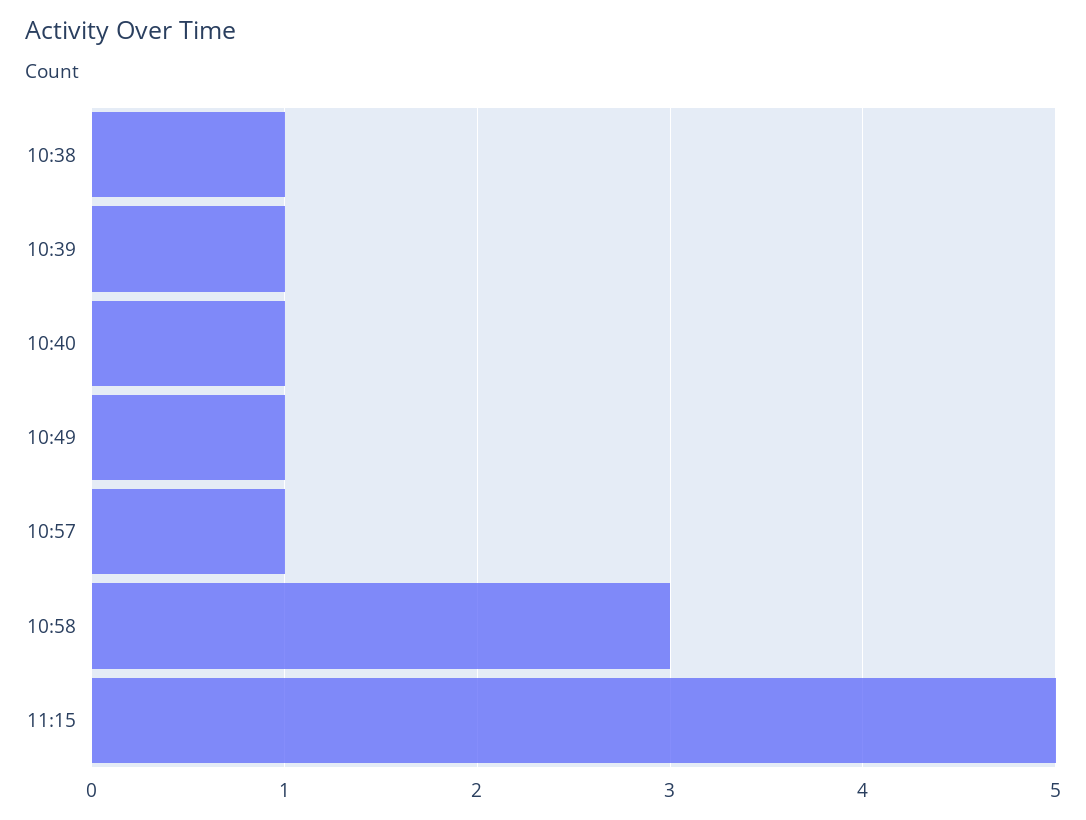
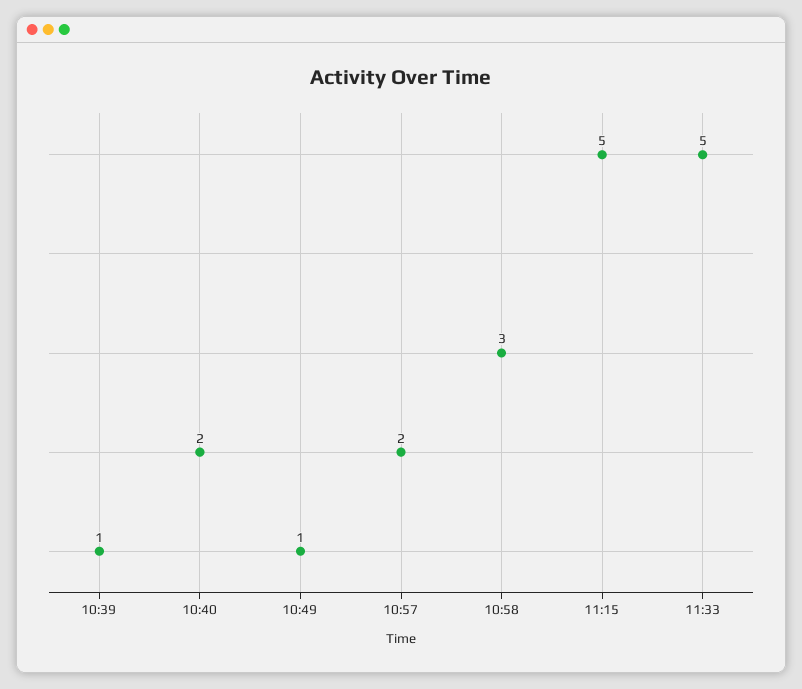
10:38: 1 -> none
10:40: 1 -> 2
10:57: 1 -> 2
11:33: none -> 5

